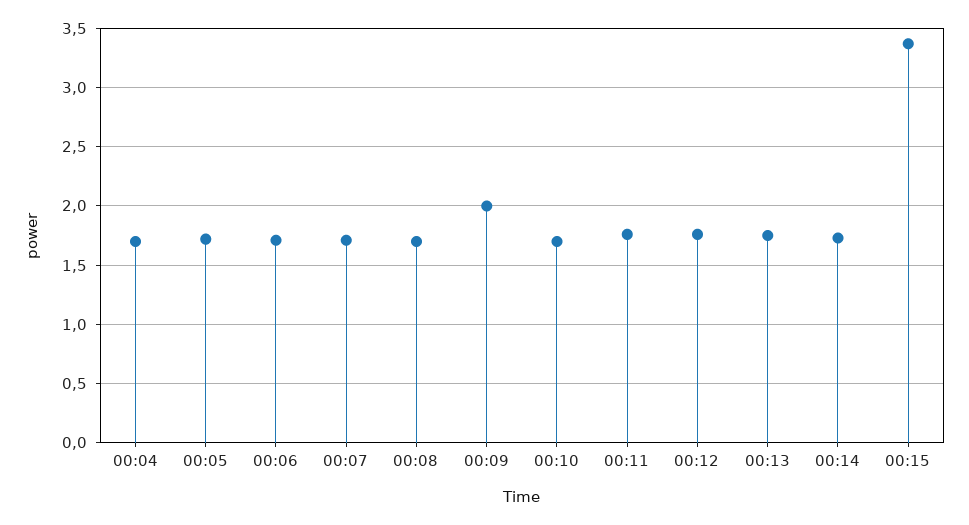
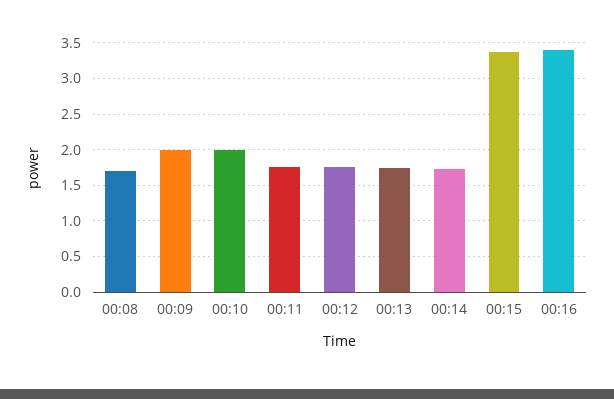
00:04: 1.7 -> none
00:05: 1.7 -> none
00:06: 1.7 -> none
00:07: 1.7 -> none
00:10: 1.7 -> 2
00:16: none -> 3.4

